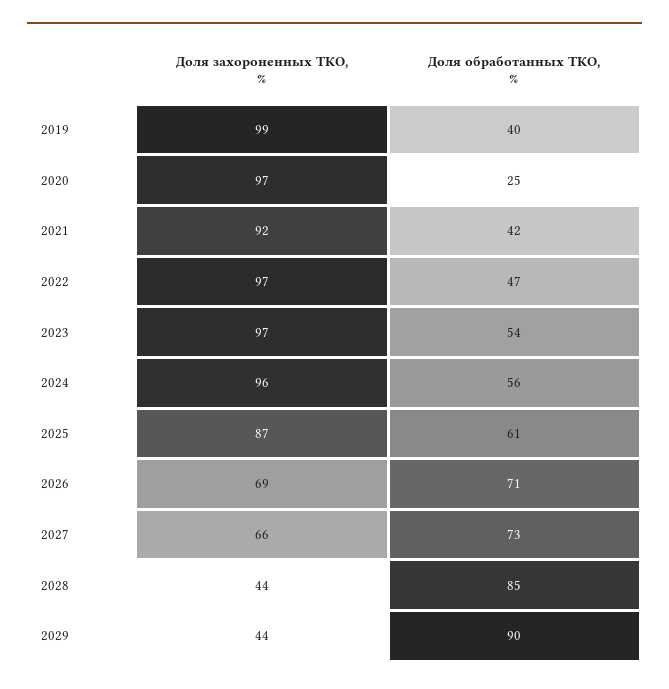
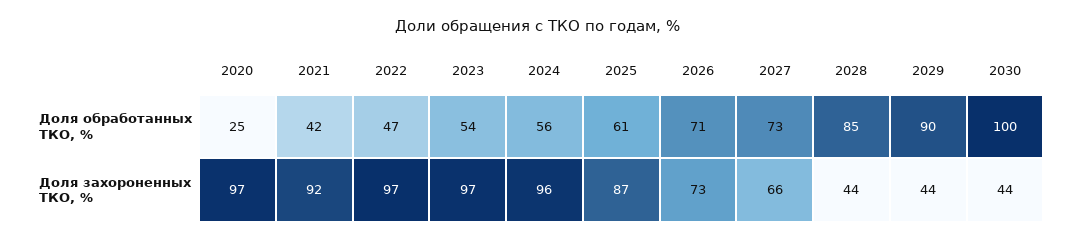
Доля захороненных ТКО, %, 2019: 99 -> none
Доля обработанных ТКО, %, 2019: 40 -> none
Доля захороненных ТКО, %, 2026: 69 -> 73
Доля обработанных ТКО, %, 2030: none -> 100
Доля захороненных ТКО, %, 2030: none -> 44

